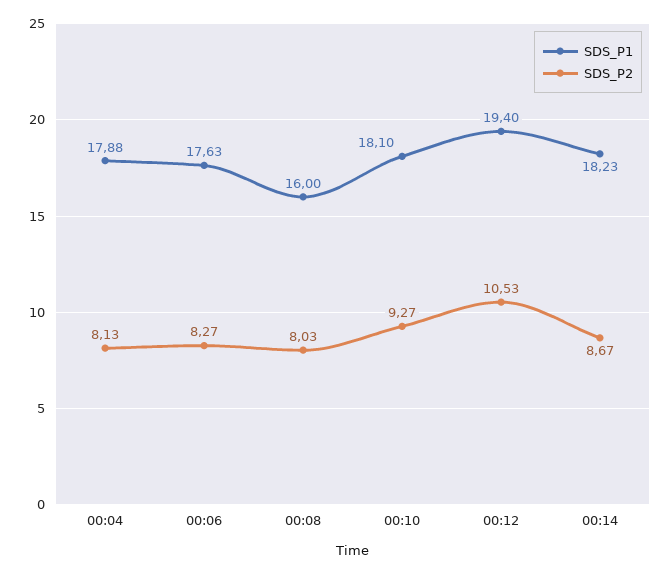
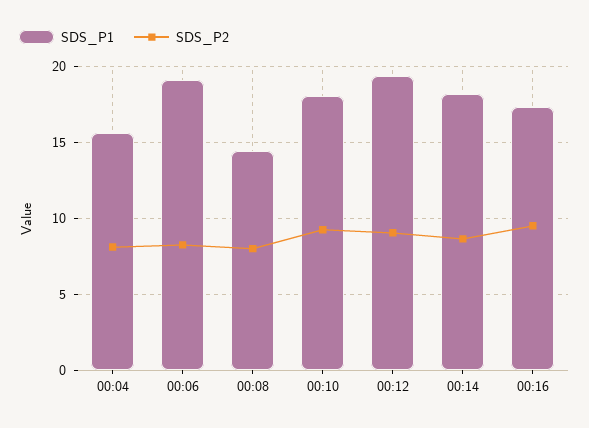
SDS_P1, 00:04: 17.88 -> 15.5
SDS_P1, 00:06: 17.63 -> 19
SDS_P1, 00:08: 16 -> 14.5
SDS_P2, 00:12: 10.53 -> 9
SDS_P1, 00:16: none -> 17.5
SDS_P2, 00:16: none -> 9.5

